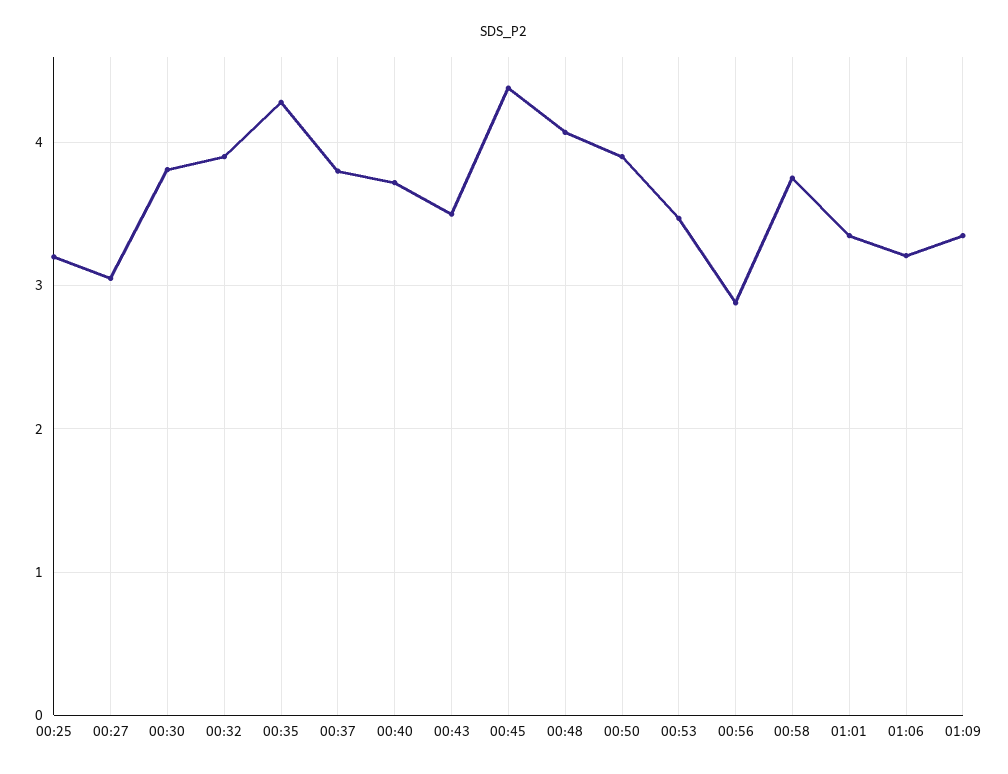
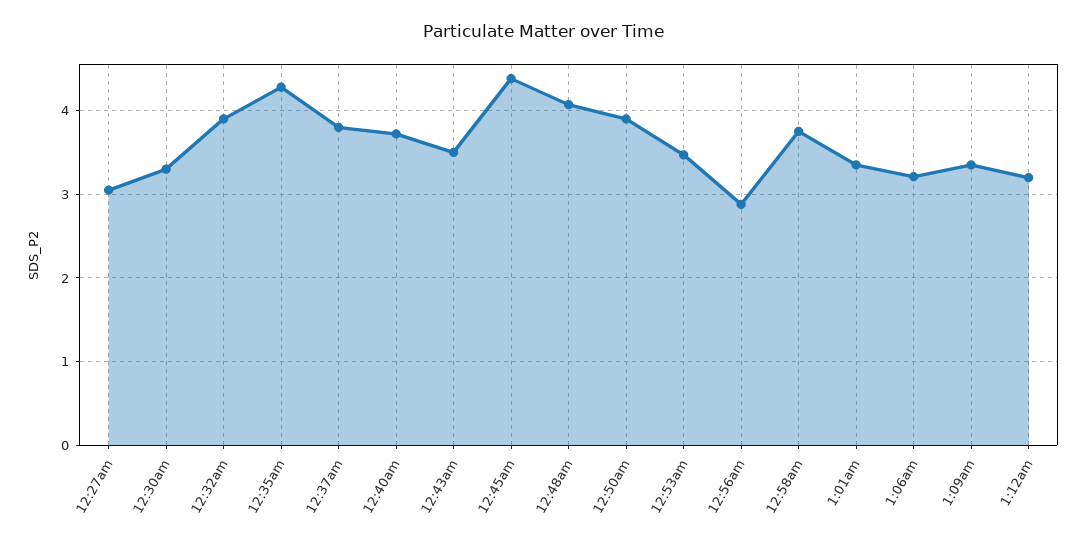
00:25: 3.2 -> none
00:30: 3.8 -> 3.3
1:12am: none -> 3.2

